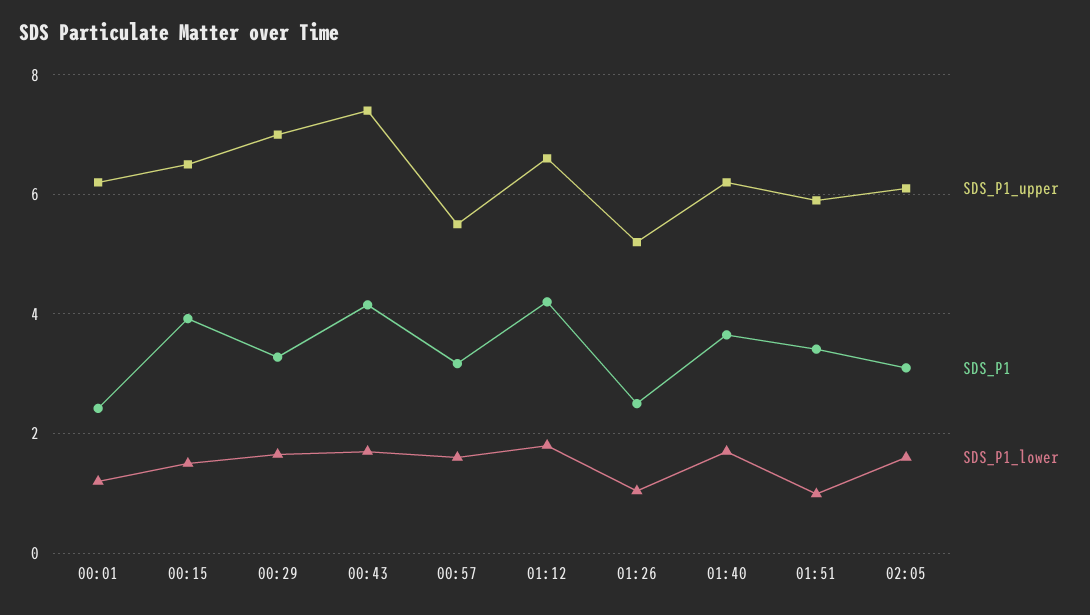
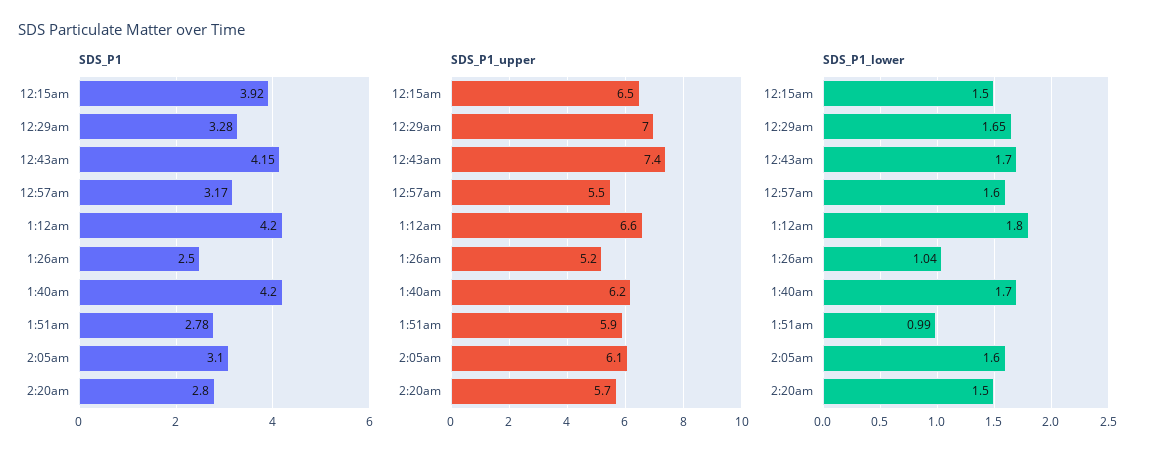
SDS_P1_upper, 00:01: 6.2 -> none
SDS_P1, 00:01: 2.4 -> none
SDS_P1_lower, 00:01: 1.2 -> none
SDS_P1, 01:40: 3.6 -> 4.2
SDS_P1, 01:51: 3.4 -> 2.78
SDS_P1, 2:20am: none -> 2.8
SDS_P1_upper, 2:20am: none -> 5.7
SDS_P1_lower, 2:20am: none -> 1.5

